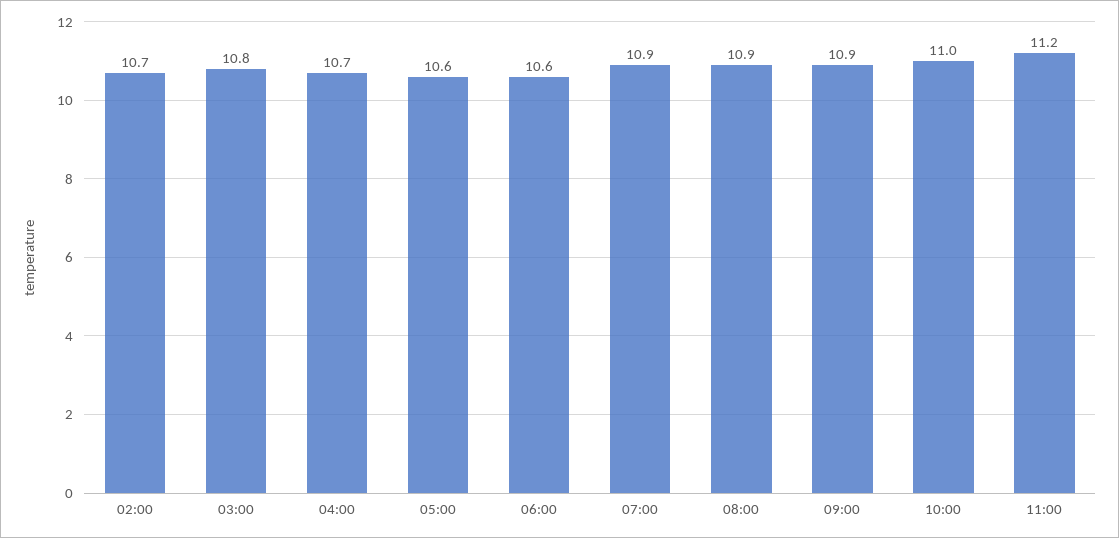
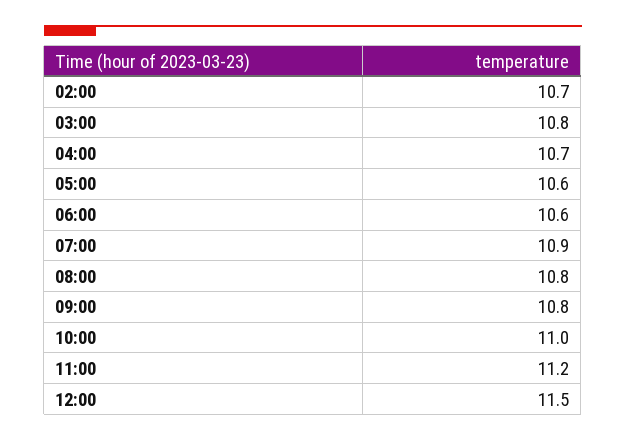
08:00: 10.9 -> 10.8
09:00: 10.9 -> 10.8
12:00: none -> 11.5

